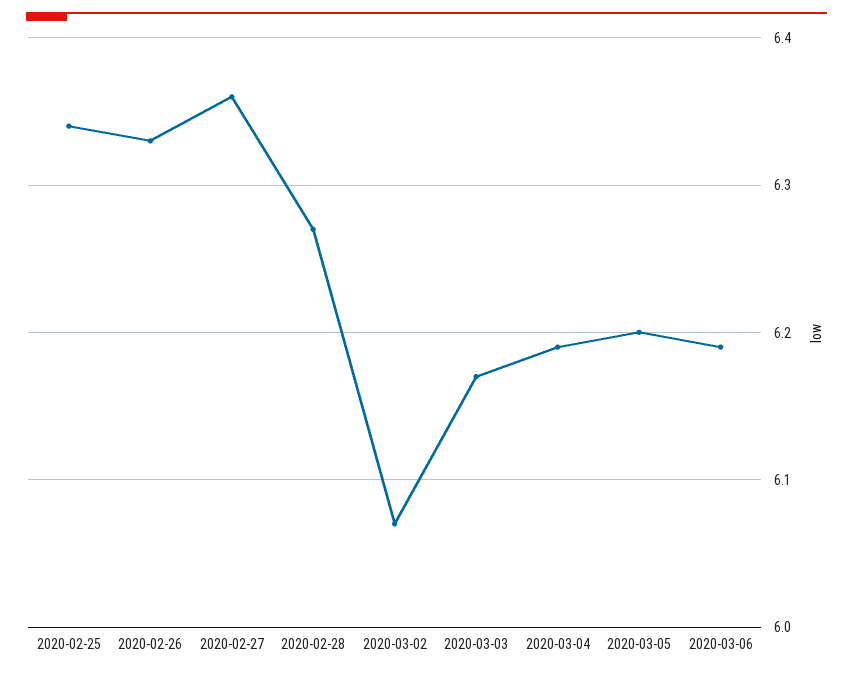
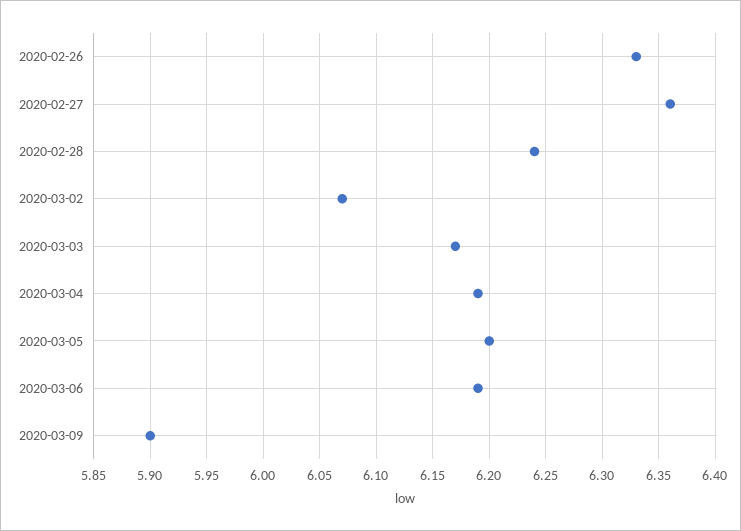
2020-02-25: 6.34 -> none
2020-02-28: 6.27 -> 6.24
2020-03-09: none -> 5.9

